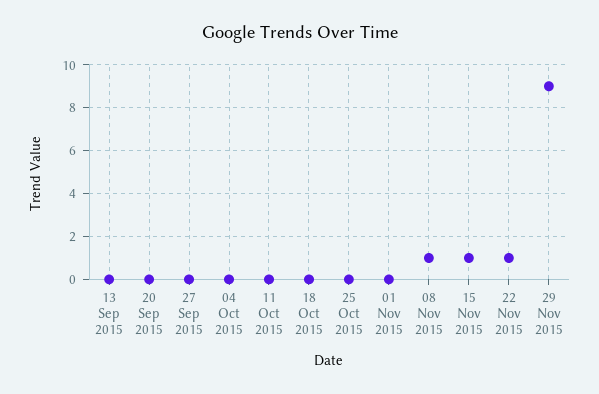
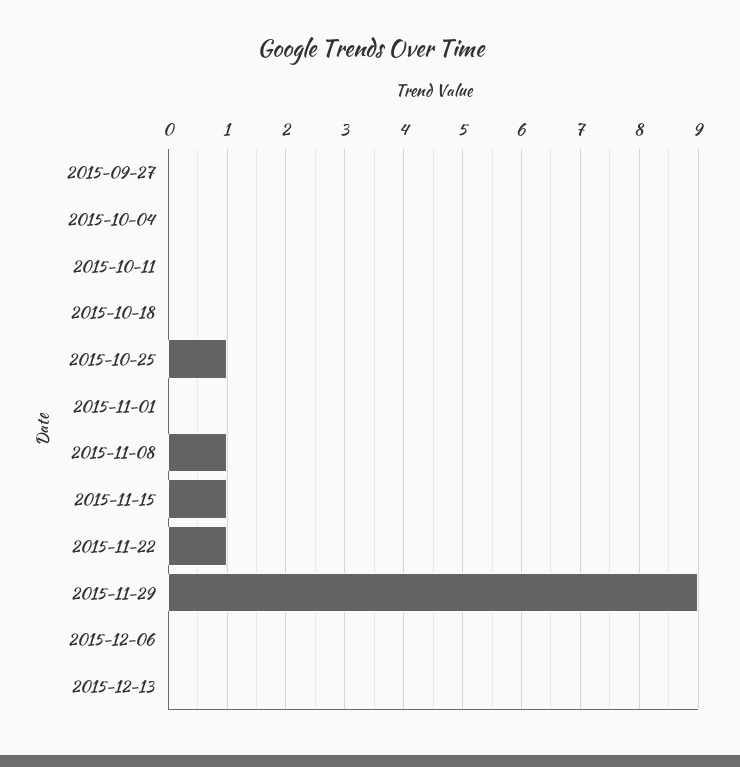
13 Sep 2015: 0 -> none
20 Sep 2015: 0 -> none
25 Oct 2015: 0 -> 1
2015-12-06: none -> 0
2015-12-13: none -> 0

